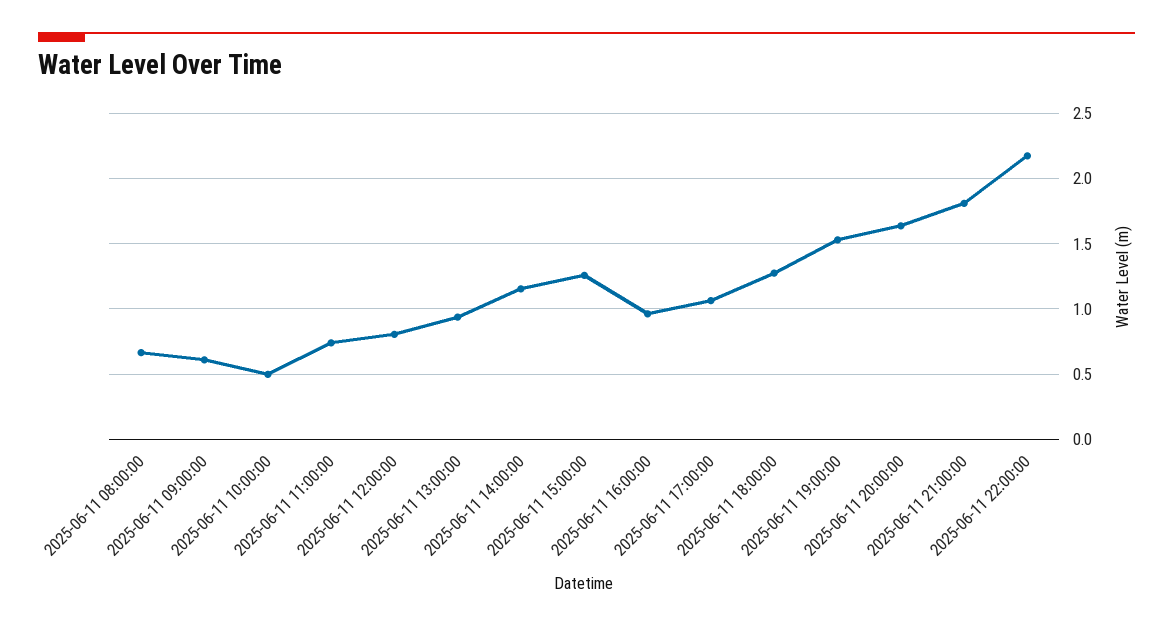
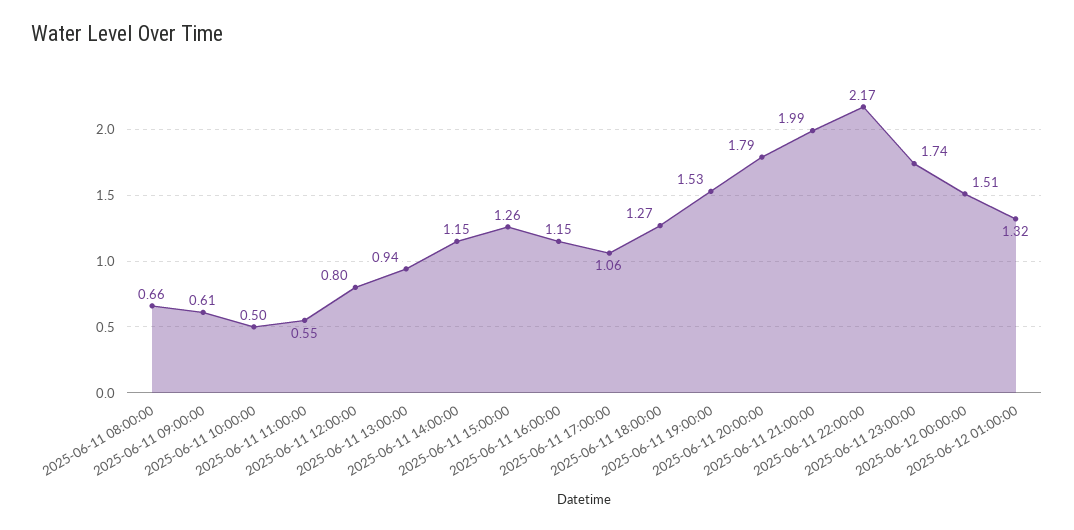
2025-06-11 11:00:00: 0.75 -> 0.55
2025-06-11 16:00:00: 0.95 -> 1.15
2025-06-11 20:00:00: 1.65 -> 1.79
2025-06-11 21:00:00: 1.8 -> 1.99
2025-06-11 23:00:00: none -> 1.74
2025-06-12 00:00:00: none -> 1.51
2025-06-12 01:00:00: none -> 1.32

